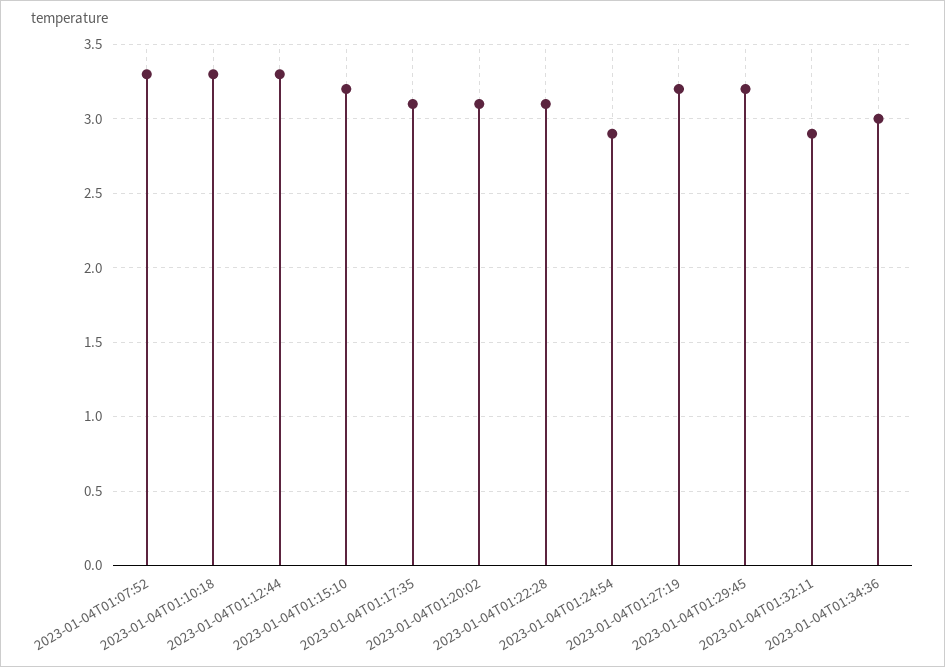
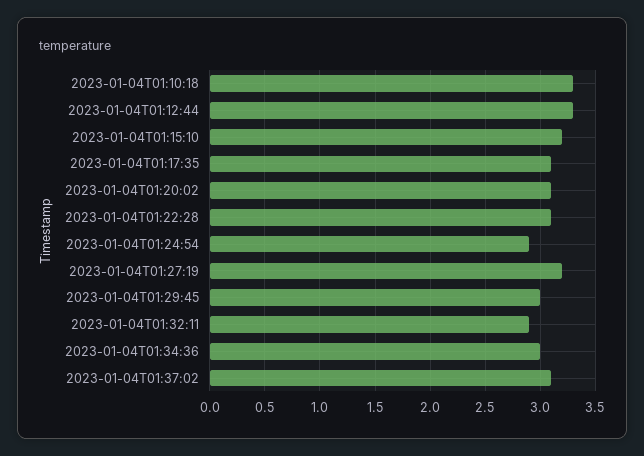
2023-01-04T01:07:52: 3.3 -> none
2023-01-04T01:29:45: 3.2 -> 3
2023-01-04T01:37:02: none -> 3.1

